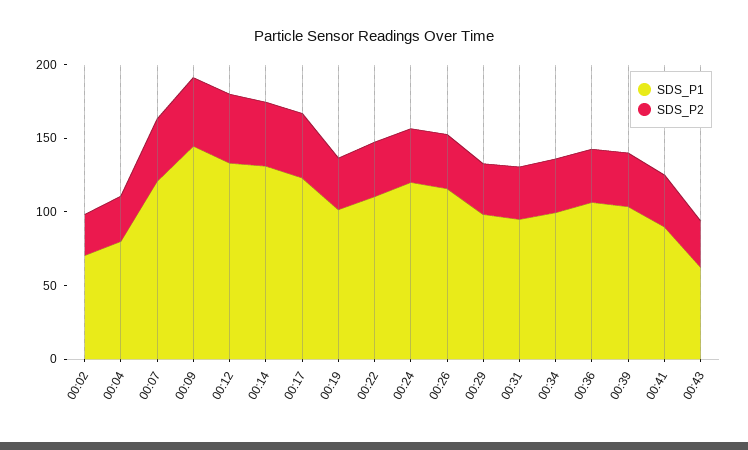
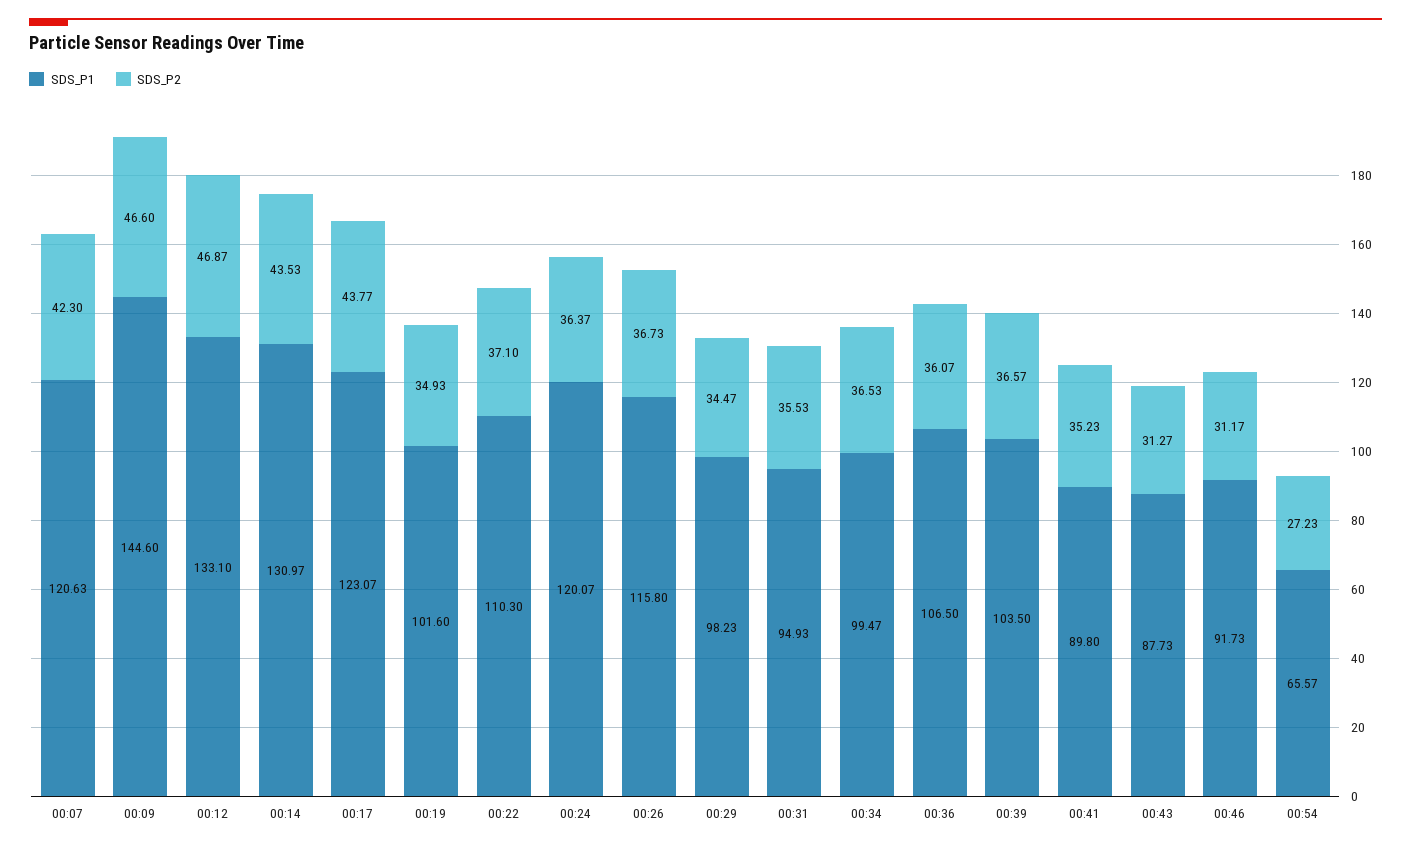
SDS_P1, 00:02: 70 -> none
SDS_P2, 00:02: 30 -> none
SDS_P1, 00:04: 80 -> none
SDS_P2, 00:04: 30 -> none
SDS_P1, 00:43: 60 -> 87.73
SDS_P1, 00:46: none -> 91.73
SDS_P2, 00:46: none -> 31.17
SDS_P1, 00:54: none -> 65.57
SDS_P2, 00:54: none -> 27.23

